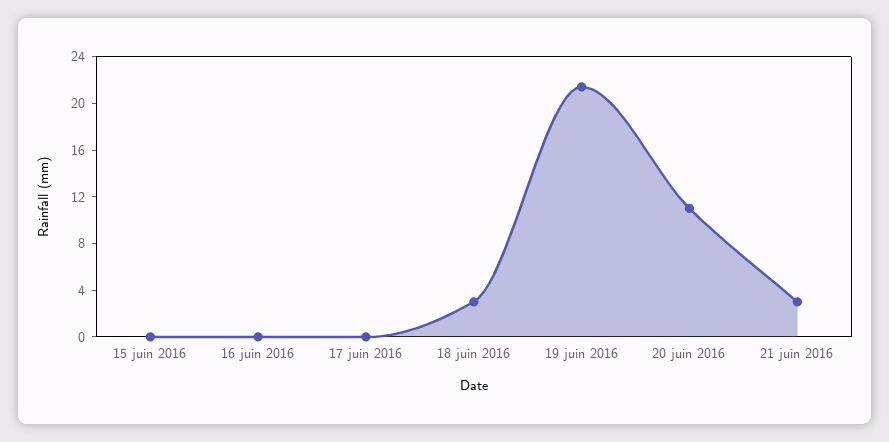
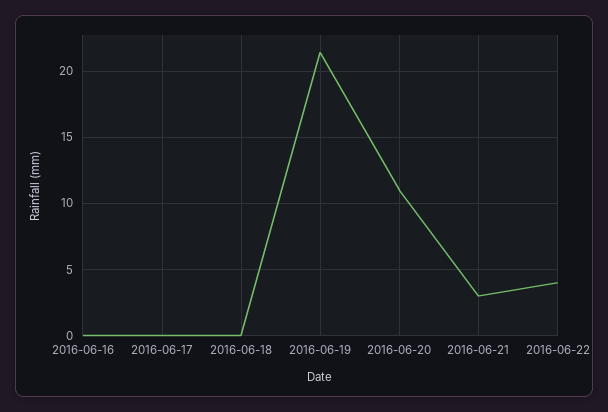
15 juin 2016: 0 -> none
18 juin 2016: 3 -> 0
2016-06-22: none -> 4

